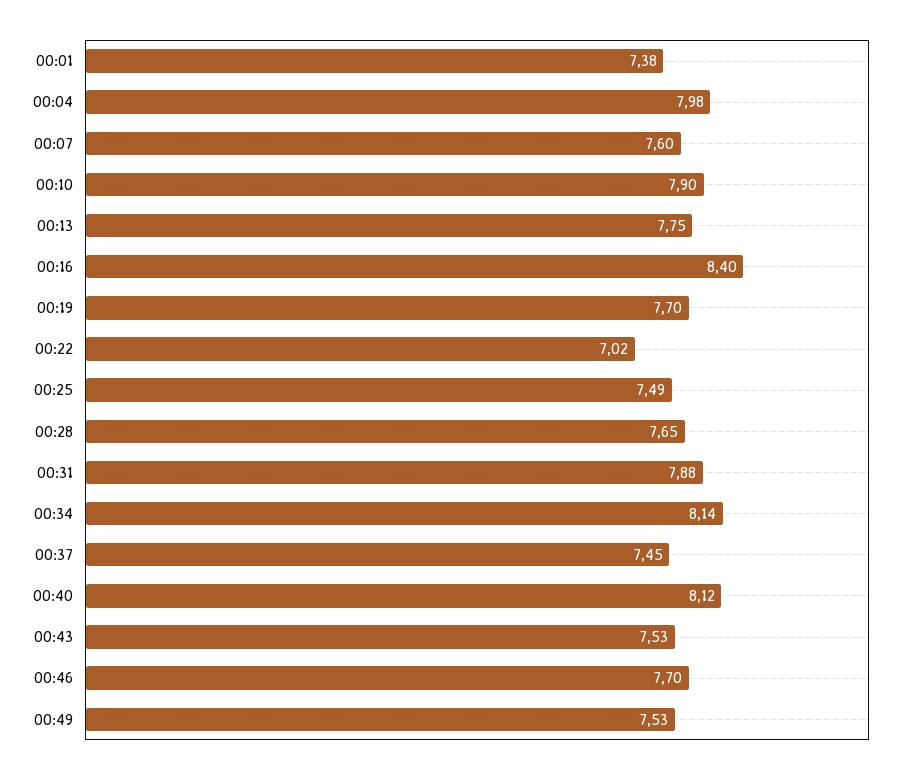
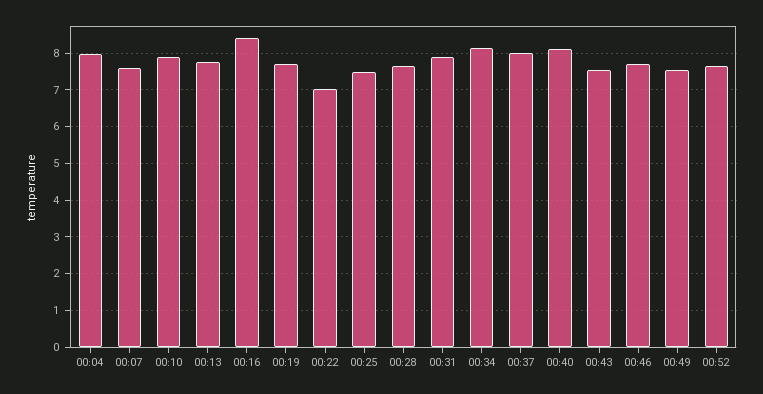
00:01: 7.38 -> none
00:37: 7.45 -> 8
00:52: none -> 7.6

